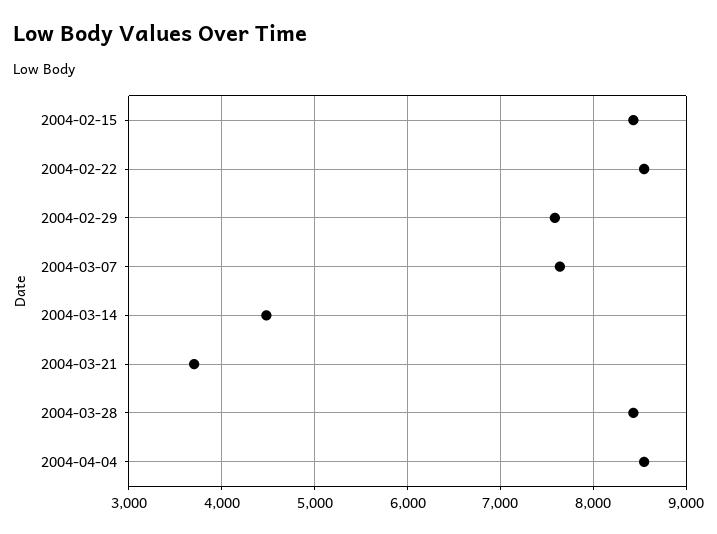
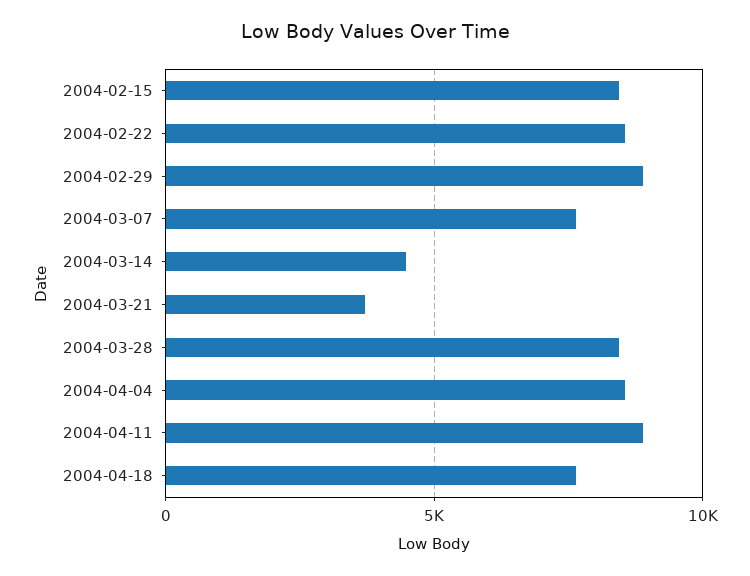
2004-02-29: 7600 -> 9000
2004-04-11: none -> 9000
2004-04-18: none -> 7500

